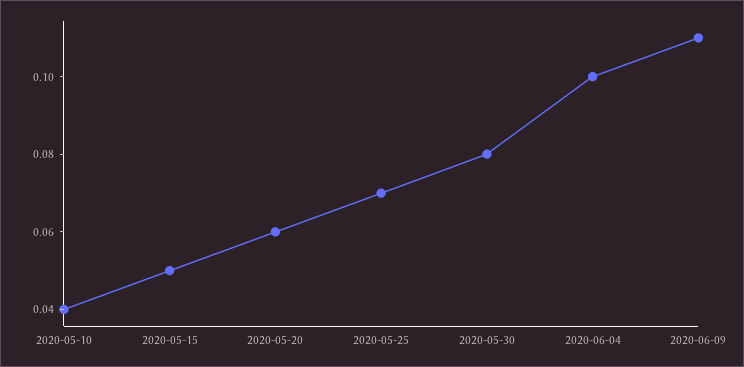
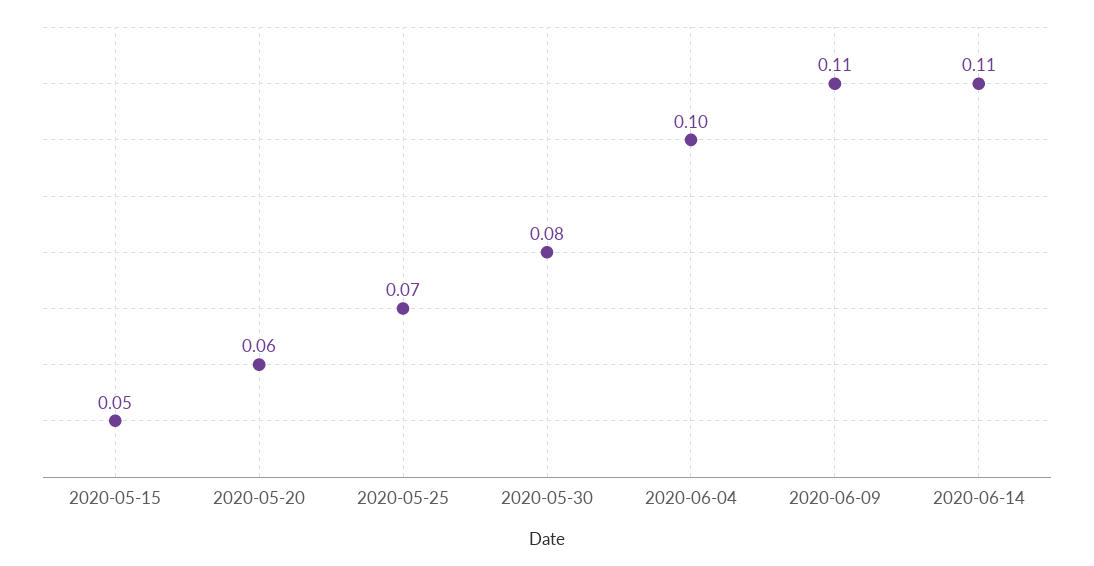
2020-05-10: 0.04 -> none
2020-06-14: none -> 0.11

